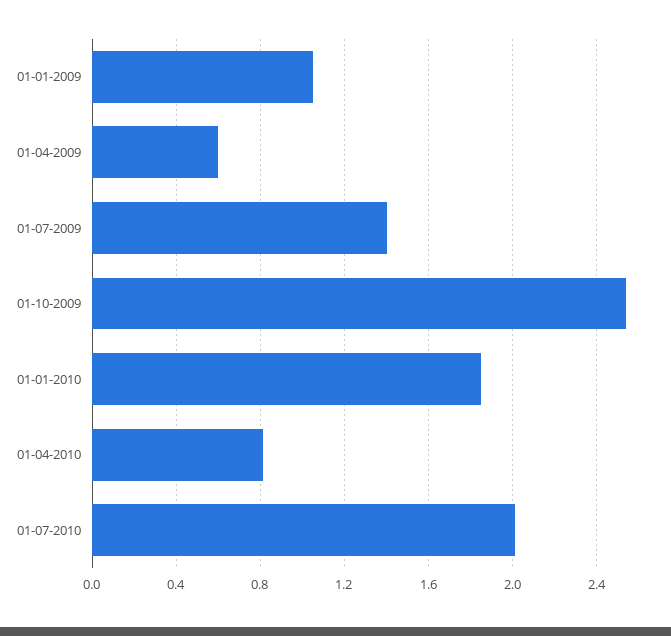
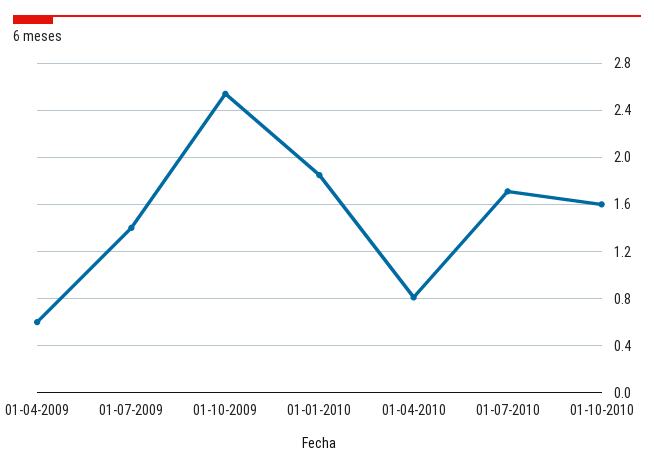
01-01-2009: 1.05 -> none
01-07-2010: 2 -> 1.7
01-10-2010: none -> 1.6

